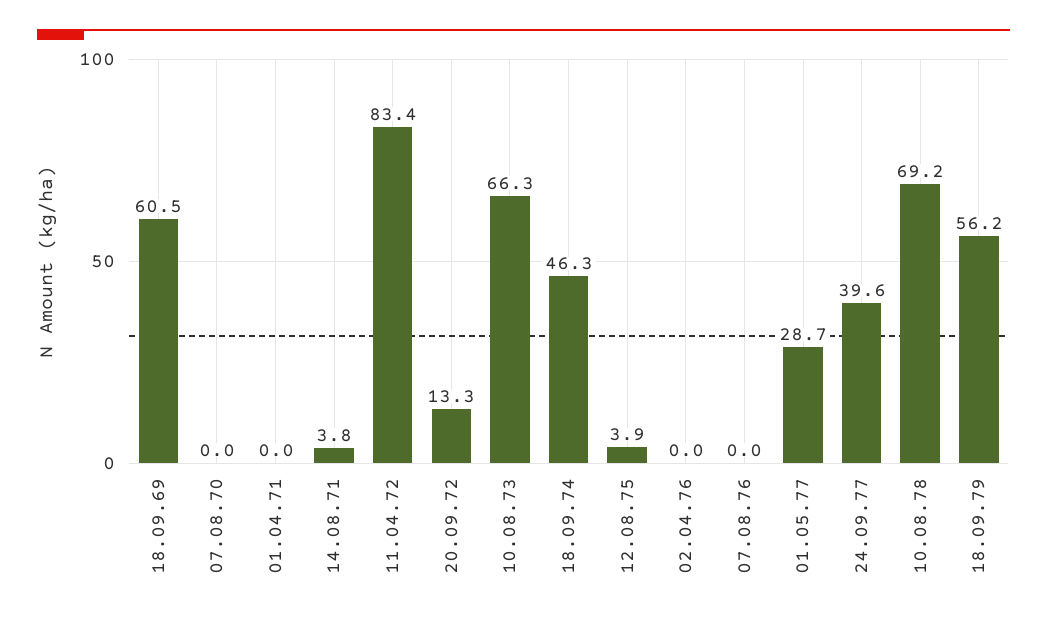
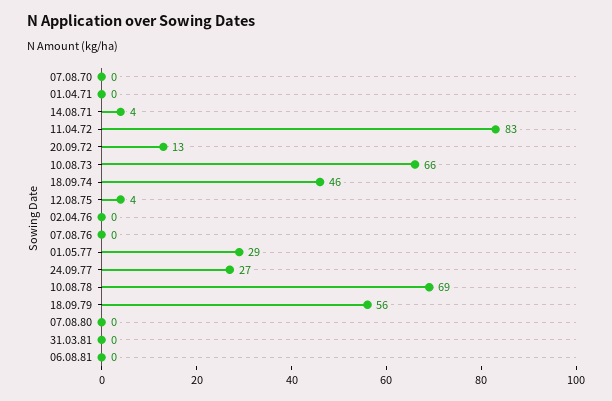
18.09.69: 60.5 -> none
24.09.77: 39.6 -> 27
07.08.80: none -> 0
31.03.81: none -> 0
06.08.81: none -> 0

